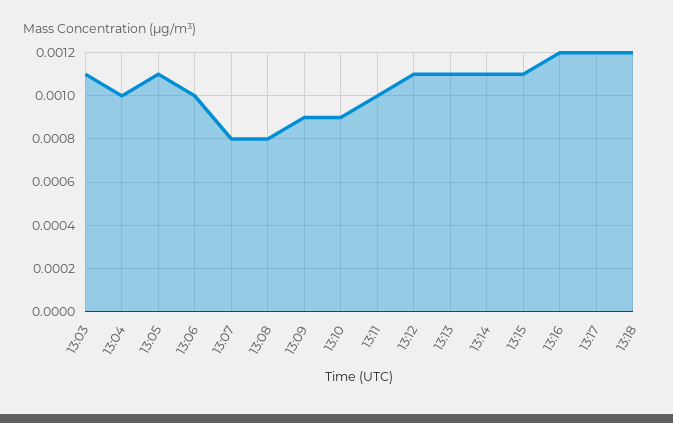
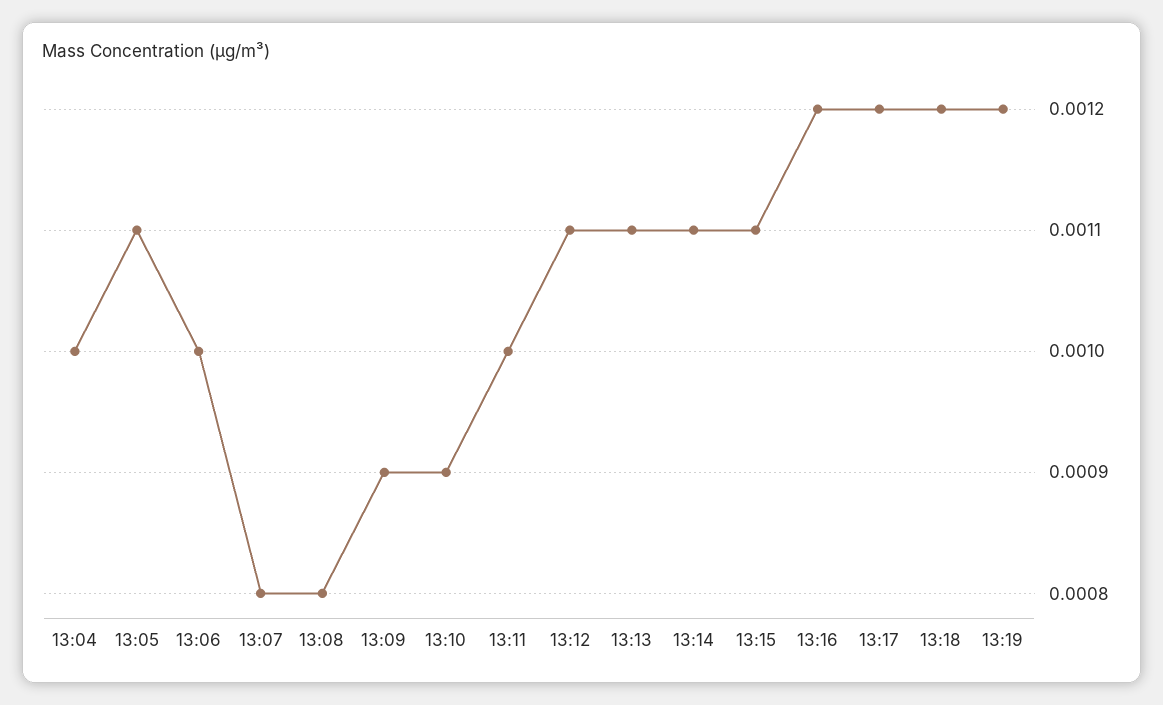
13:03: 0.0011 -> none
13:19: none -> 0.0012

